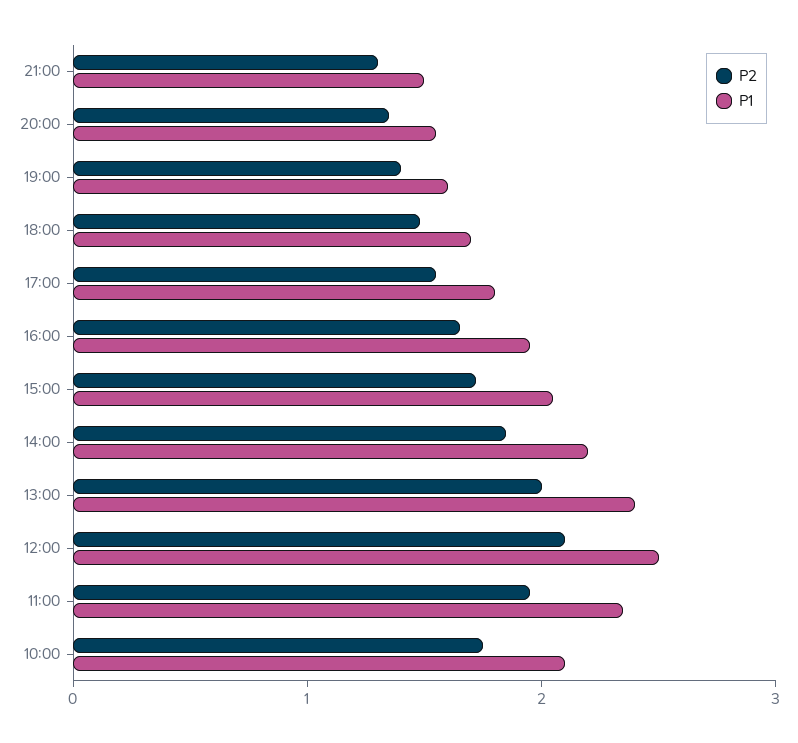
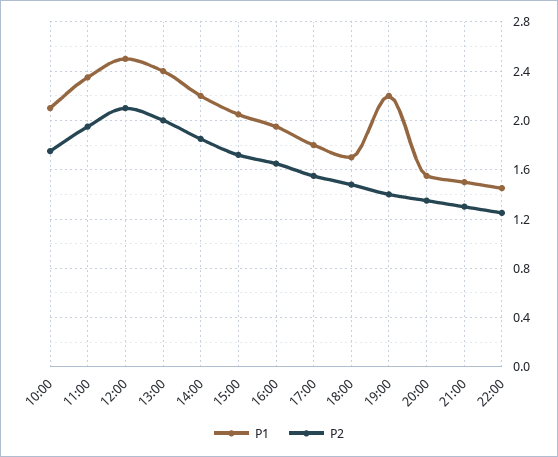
P1, 19:00: 1.6 -> 2.2
P1, 22:00: none -> 1.45
P2, 22:00: none -> 1.25

